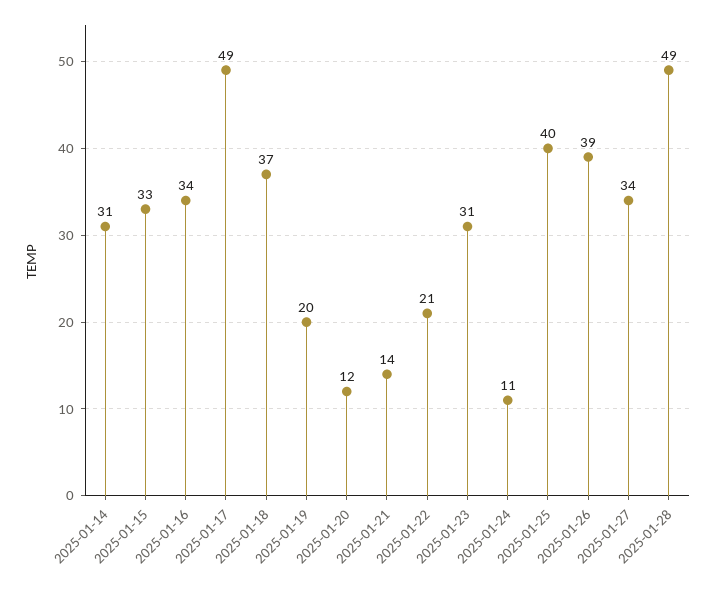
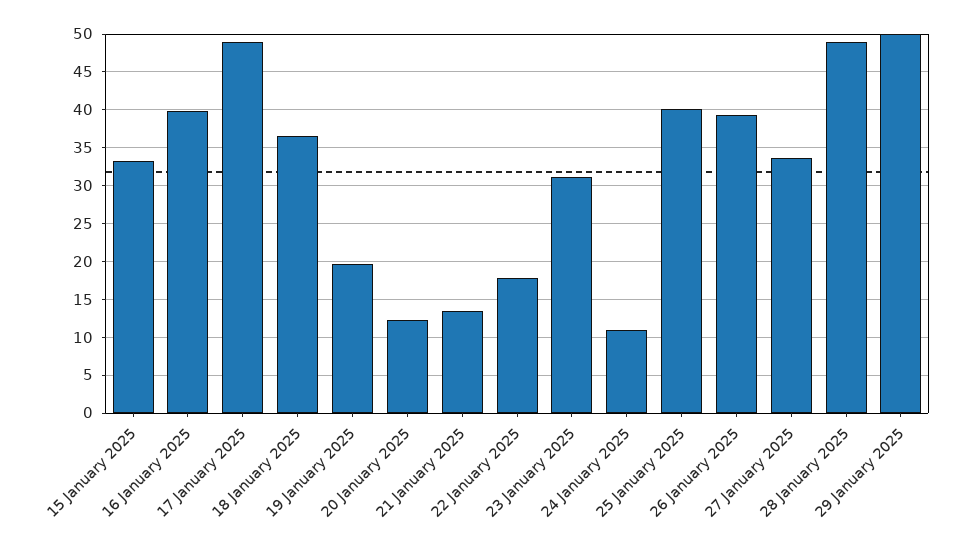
2025-01-14: 31 -> none
2025-01-16: 34 -> 40
2025-01-22: 21 -> 18
29 January 2025: none -> 50

